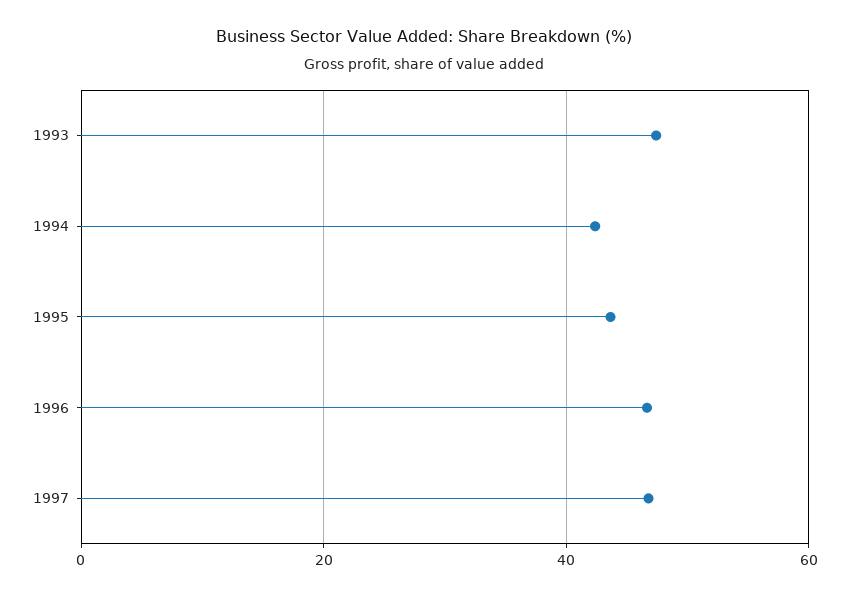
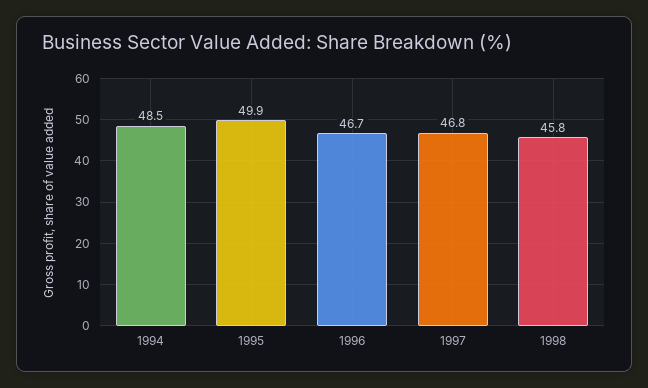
1993: 48 -> none
1994: 42 -> 48.5
1995: 44 -> 49.9
1998: none -> 45.8

